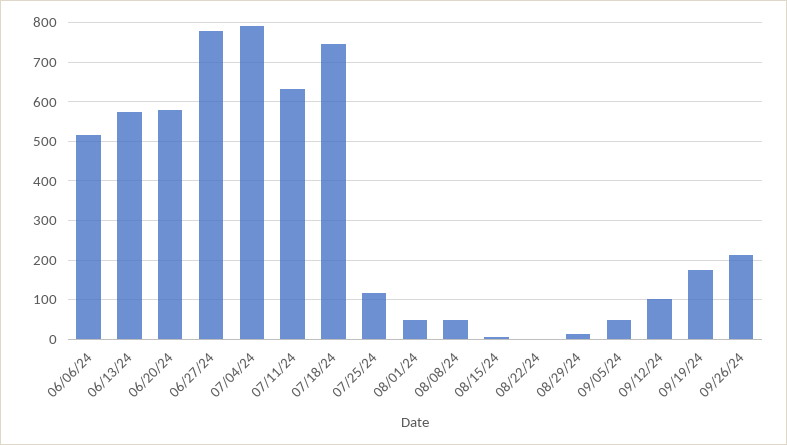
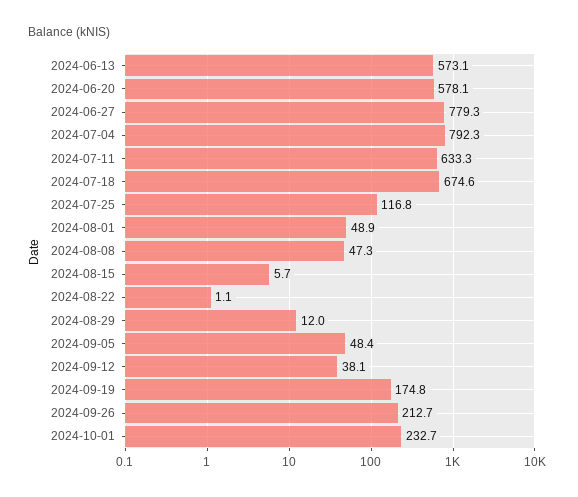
06/06/24: 520 -> none
07/18/24: 740 -> 674.6
09/12/24: 100 -> 38.1
2024-10-01: none -> 232.7

